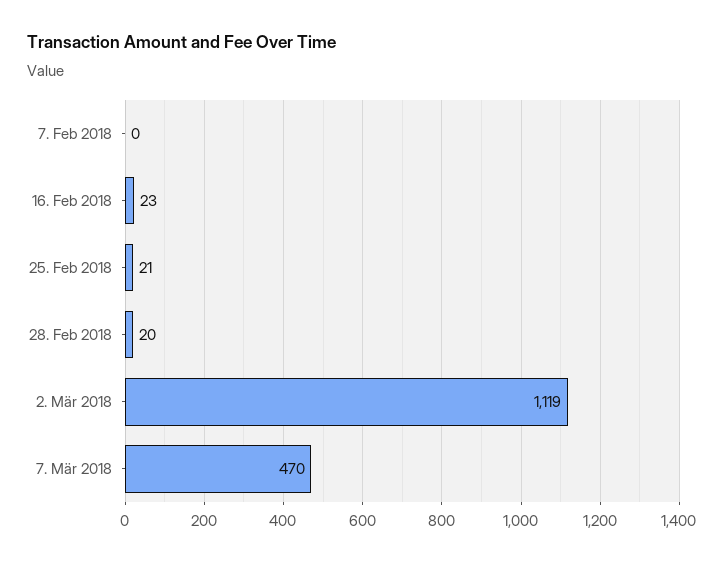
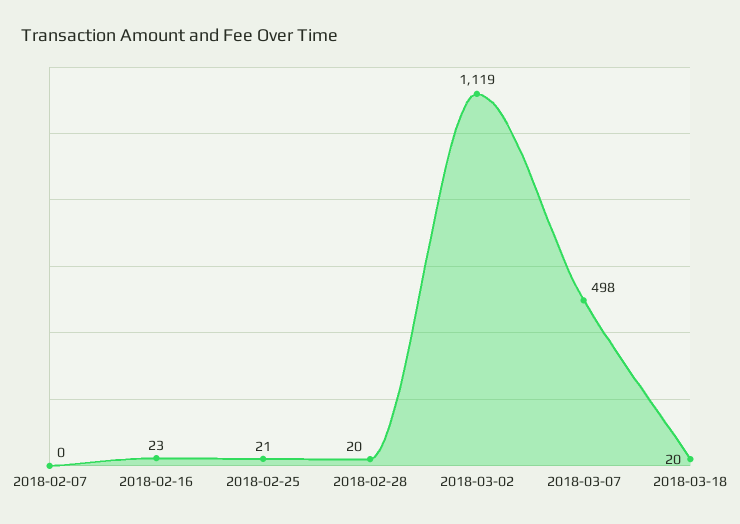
7. Mär 2018: 470 -> 498
2018-03-18: none -> 20

